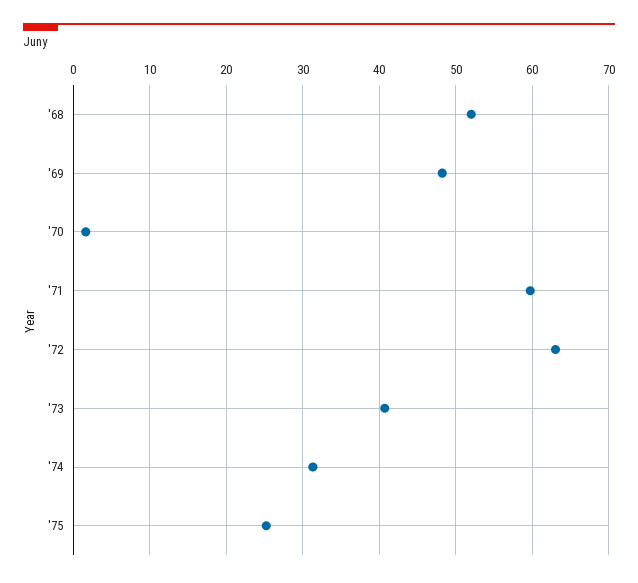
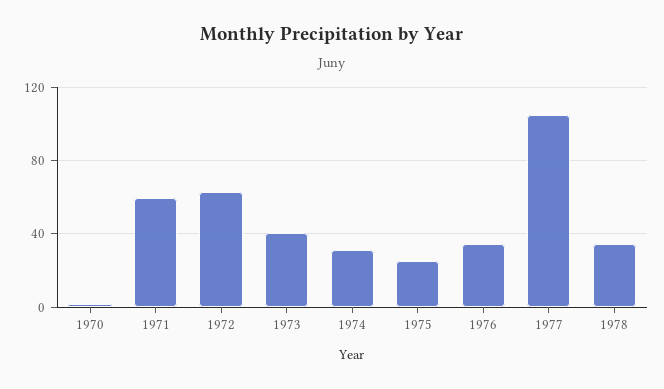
'68: 52 -> none
'69: 48 -> none
1976: none -> 35
1977: none -> 105
1978: none -> 35

